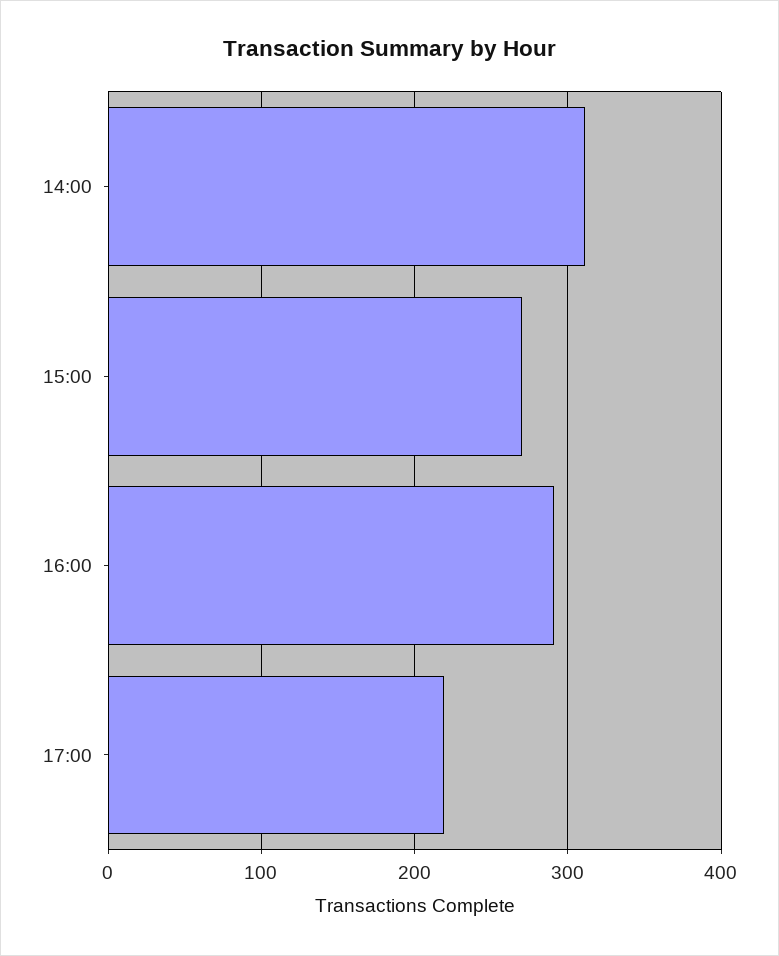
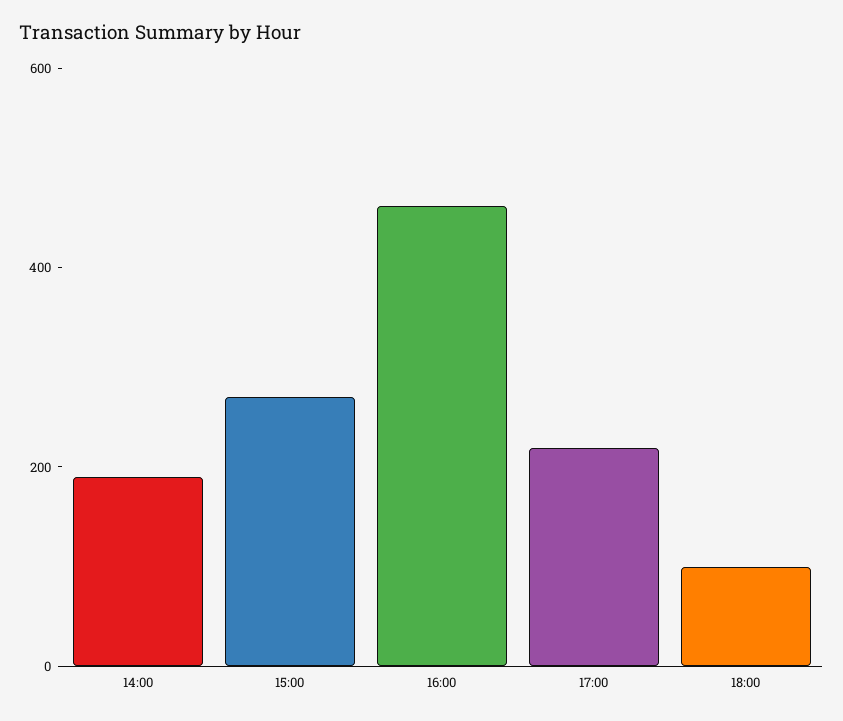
14:00: 310 -> 200
16:00: 290 -> 450
18:00: none -> 100

